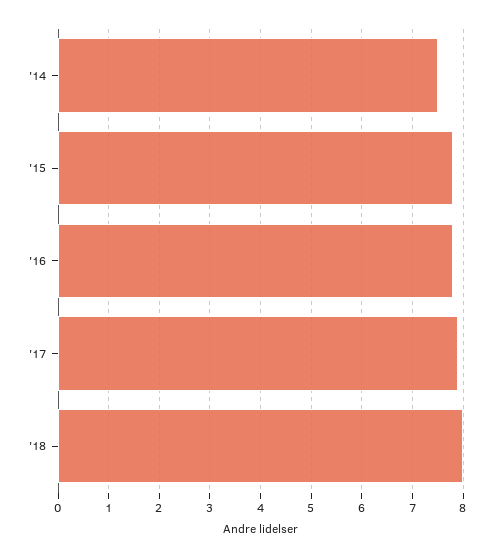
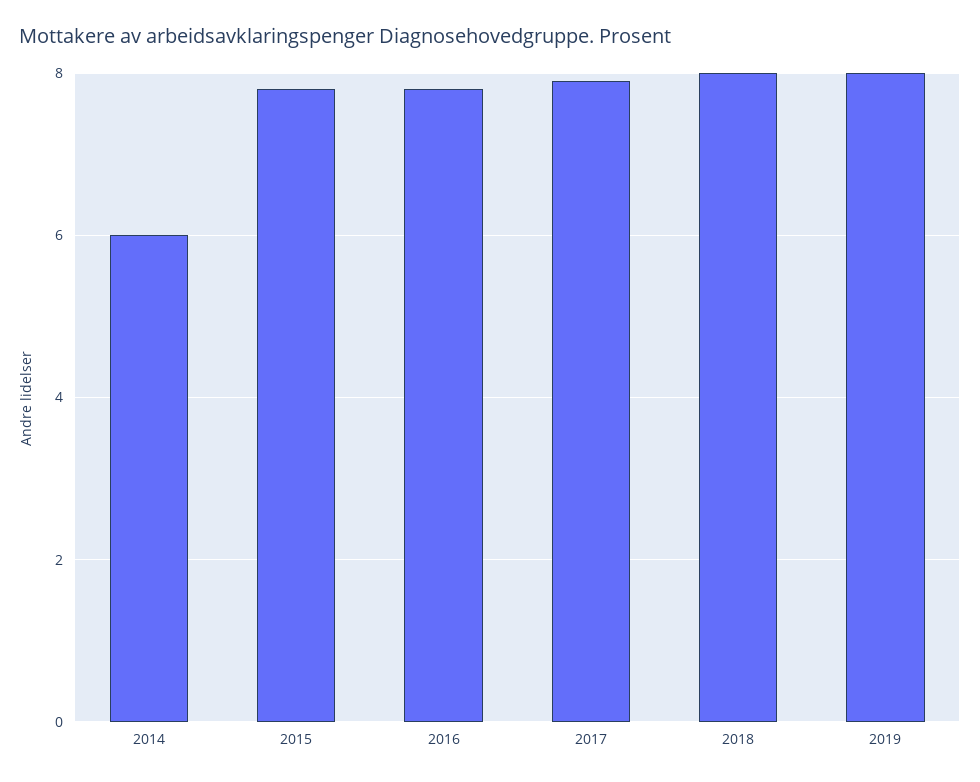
'14: 7.5 -> 6
2019: none -> 8

